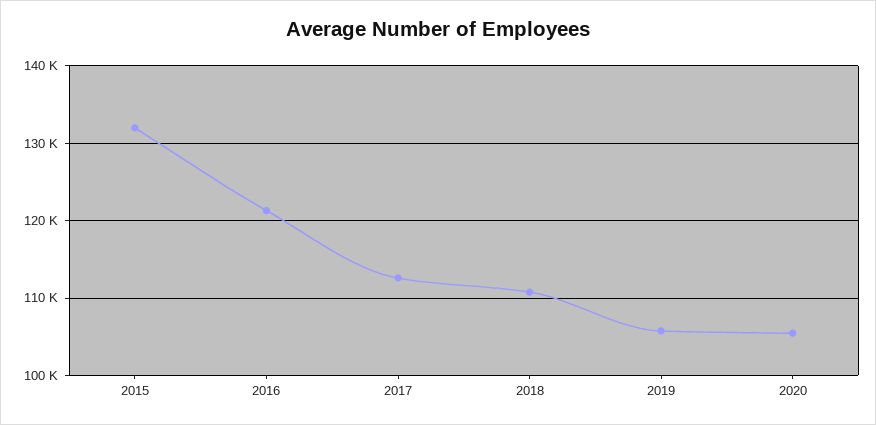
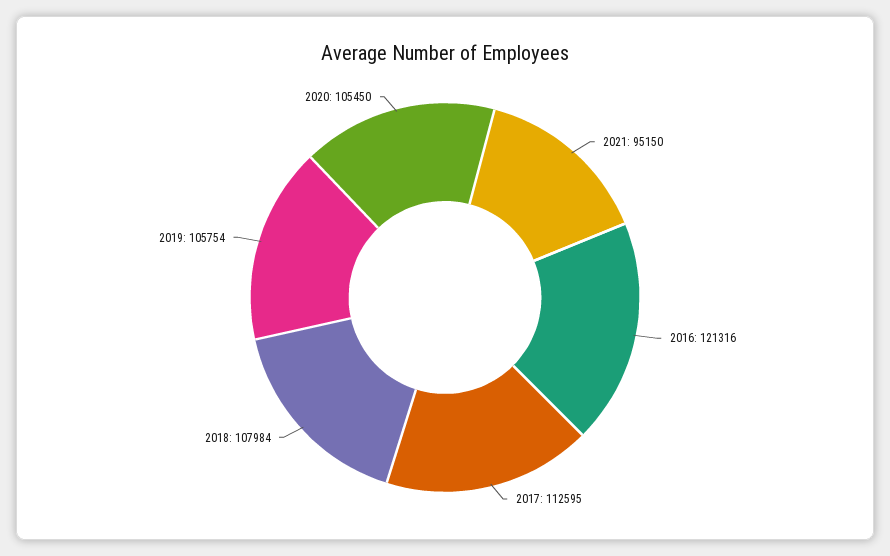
2015: 132000 -> none
2018: 111000 -> 107984
2021: none -> 95150

